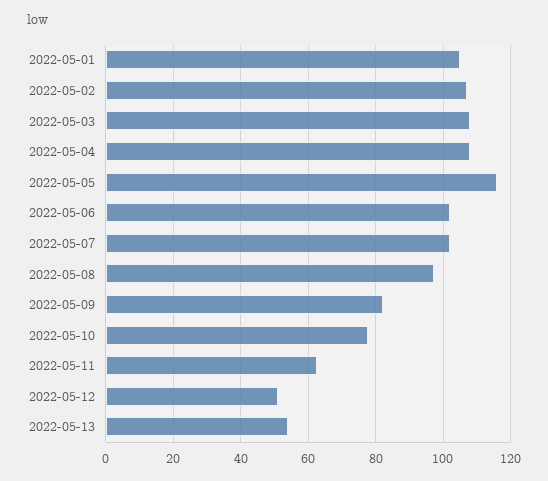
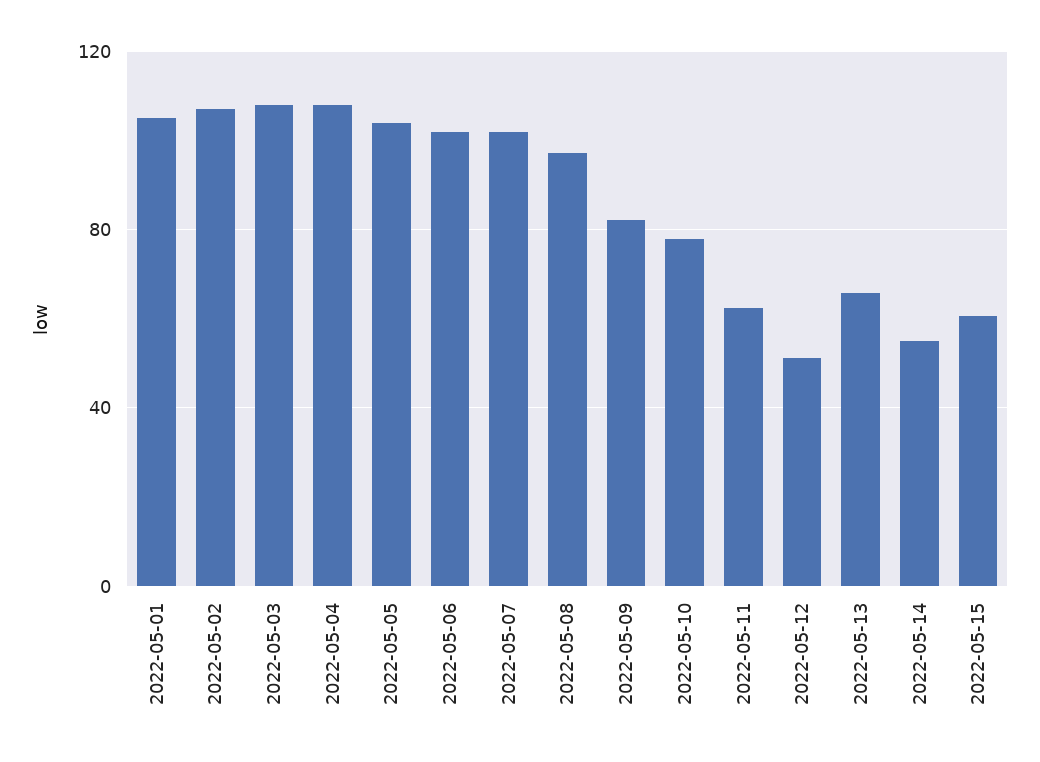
2022-05-05: 116 -> 105
2022-05-13: 54 -> 65
2022-05-14: none -> 55
2022-05-15: none -> 60

